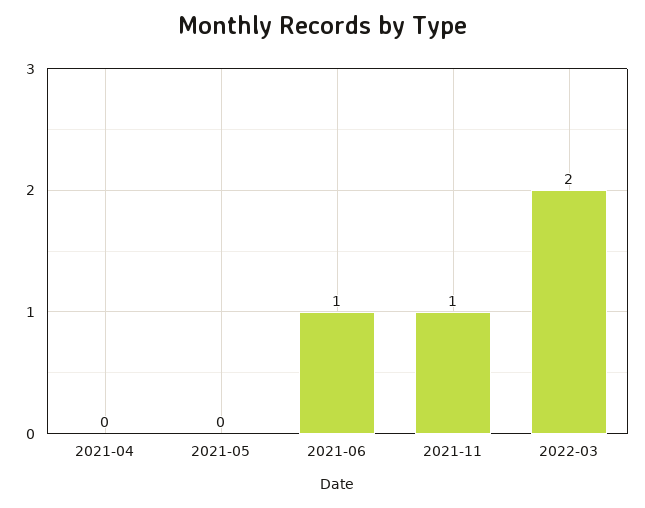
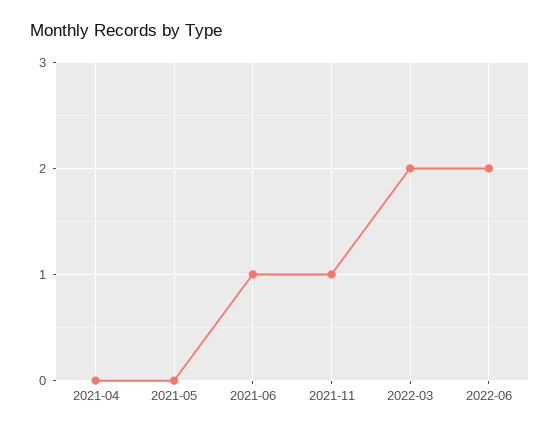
2022-06: none -> 2

